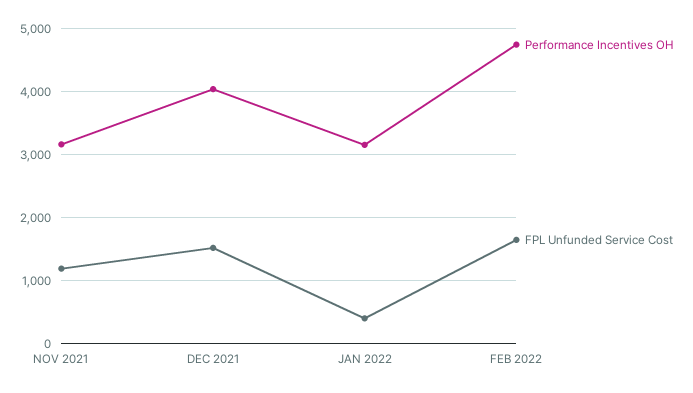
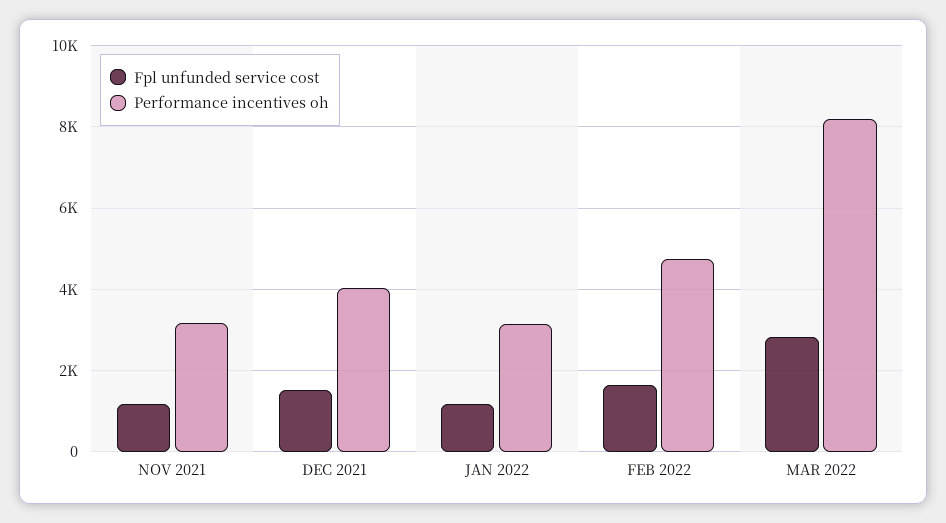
FPL Unfunded Service Cost, JAN 2022: 400 -> 1200
FPL Unfunded Service Cost, MAR 2022: none -> 2800
Performance Incentives OH, MAR 2022: none -> 8200

